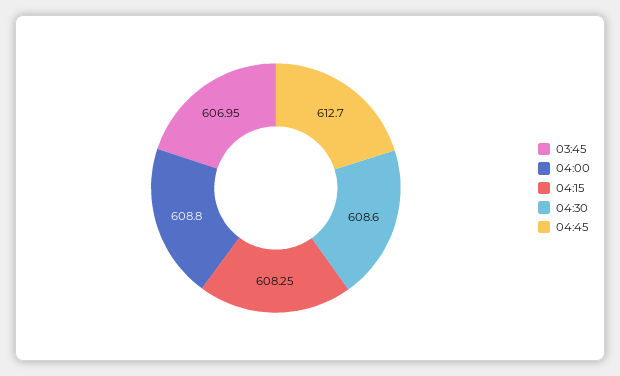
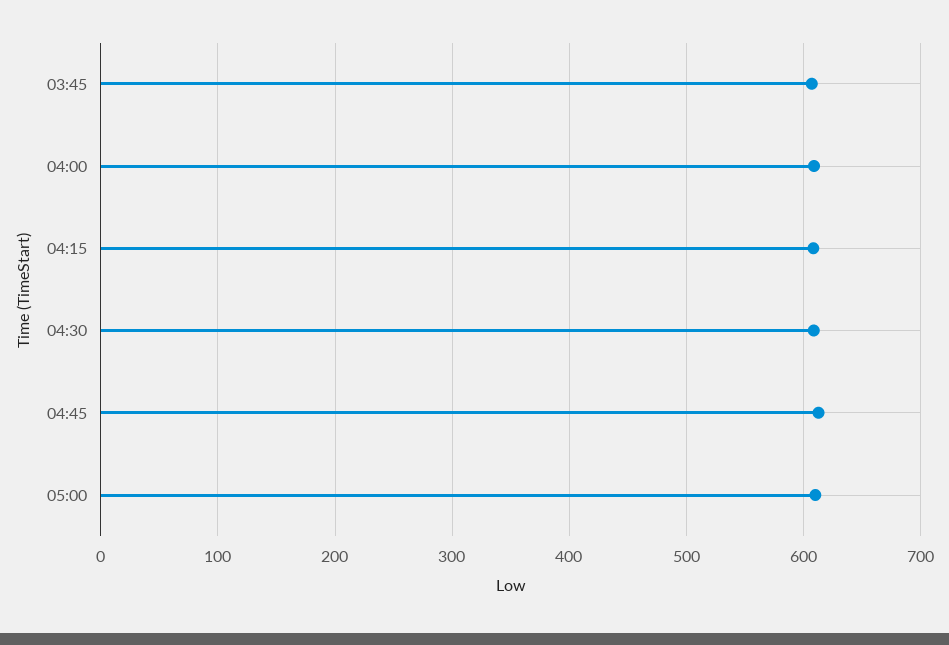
05:00: none -> 610

